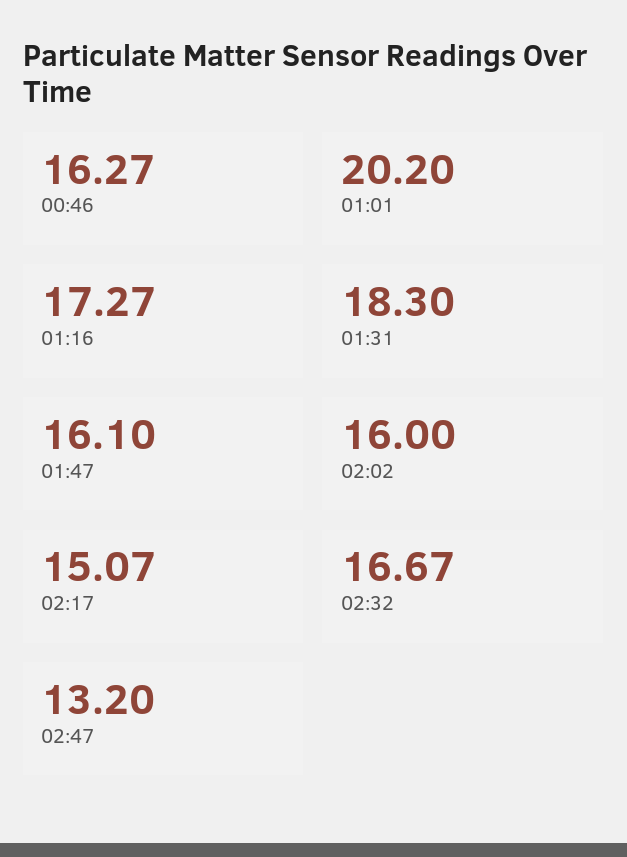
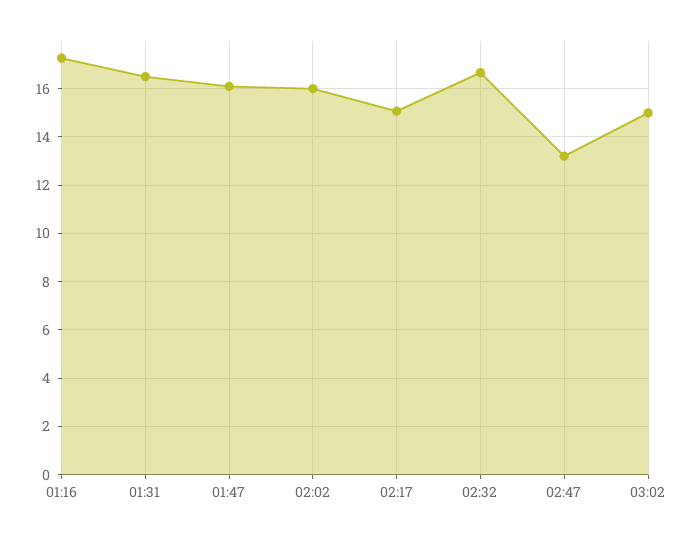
00:46: 16.27 -> none
01:01: 20.2 -> none
01:31: 18.3 -> 16.5
03:02: none -> 15

